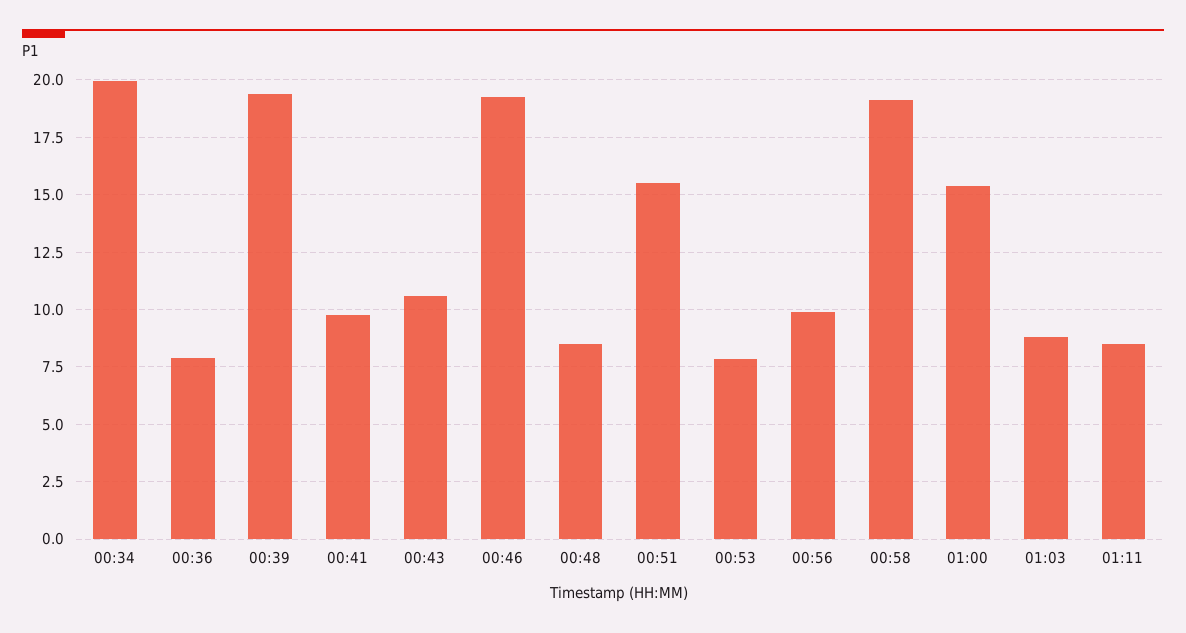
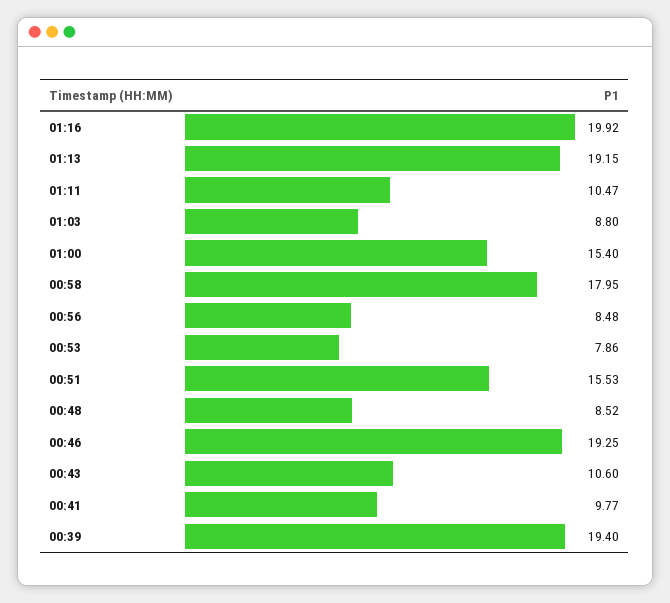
00:34: 20 -> none
00:36: 8 -> none
00:56: 10 -> 8.48
00:58: 19 -> 17.95
01:11: 8.5 -> 10.47
01:16: none -> 19.92
01:13: none -> 19.15

